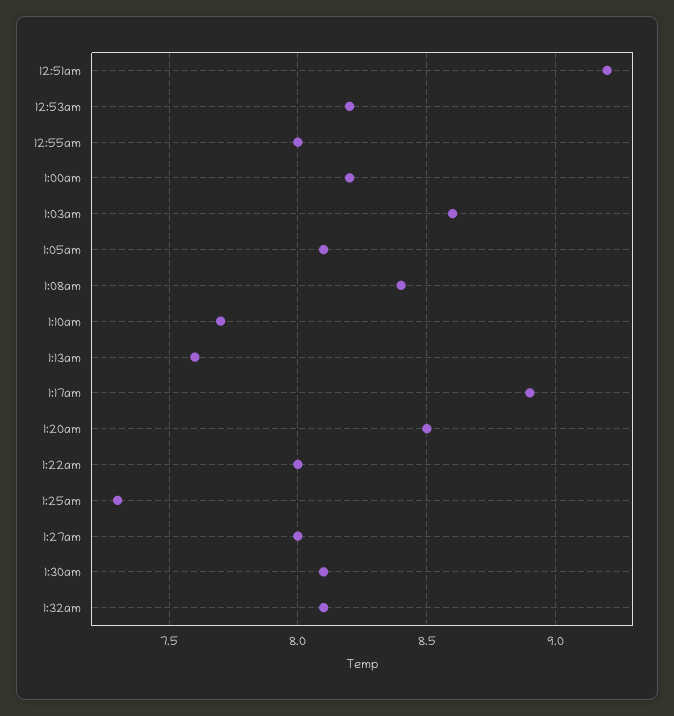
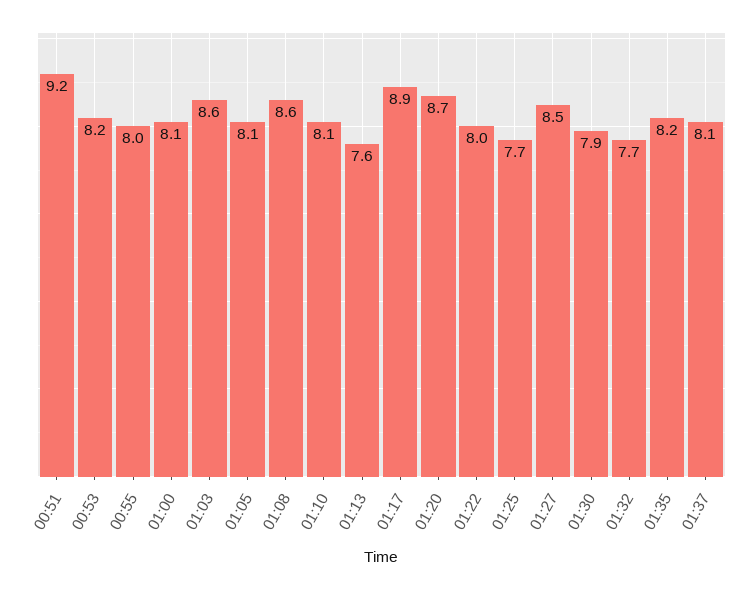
1:00am: 8.2 -> 8.1
1:08am: 8.4 -> 8.6
1:10am: 7.7 -> 8.1
1:20am: 8.5 -> 8.7
1:25am: 7.3 -> 7.7
1:27am: 8 -> 8.5
1:30am: 8.1 -> 7.9
1:32am: 8.1 -> 7.7
01:35: none -> 8.2
01:37: none -> 8.1

